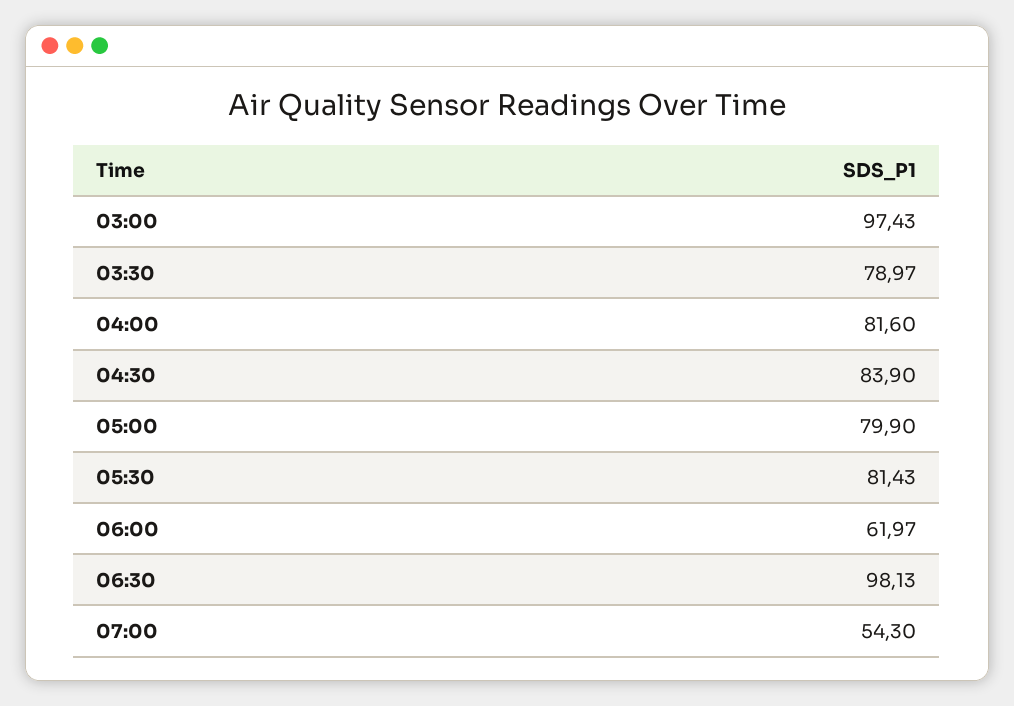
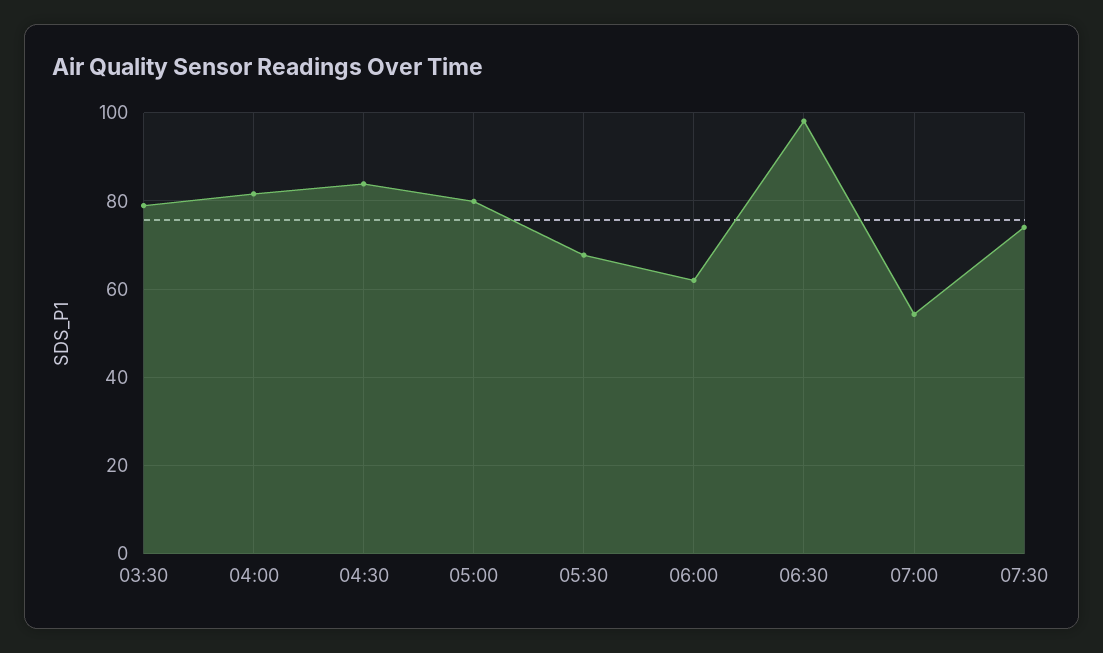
03:00: 97.43 -> none
05:30: 81.43 -> 68
07:30: none -> 74

